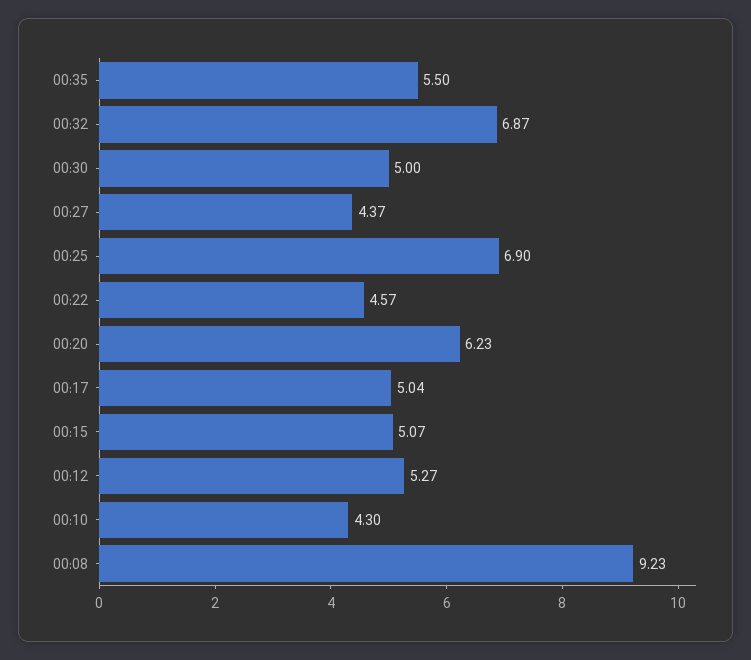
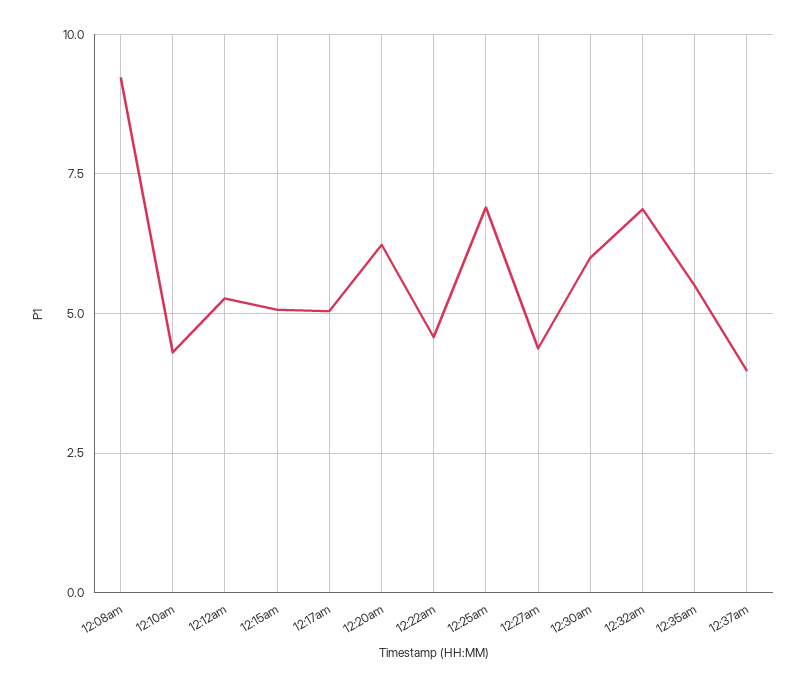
00:30: 5 -> 6
12:37am: none -> 4

